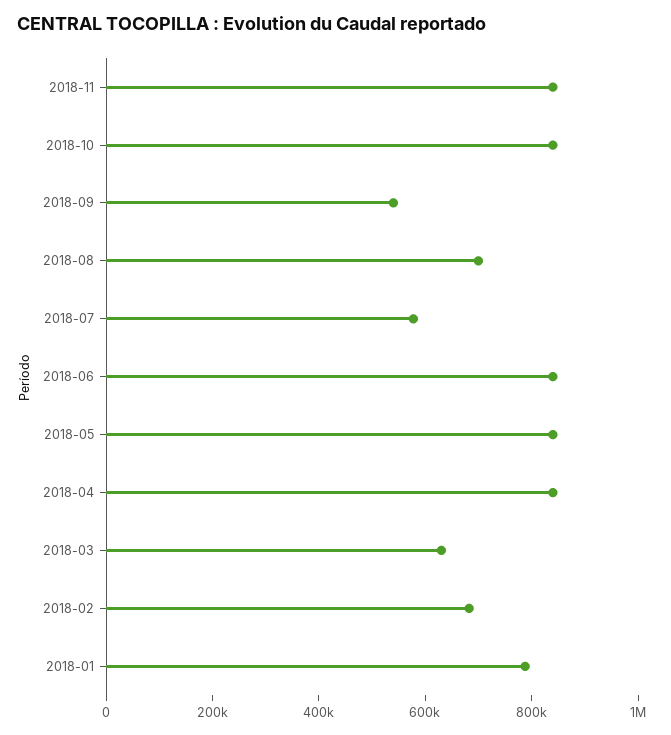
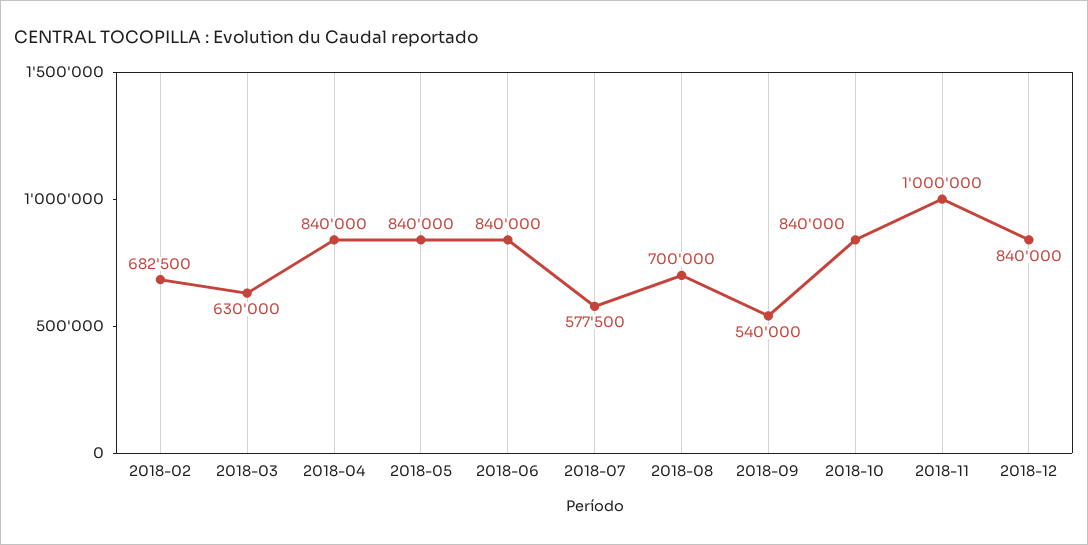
2018-11: 850000 -> 1000000
2018-01: 800000 -> none
2018-12: none -> 840000

